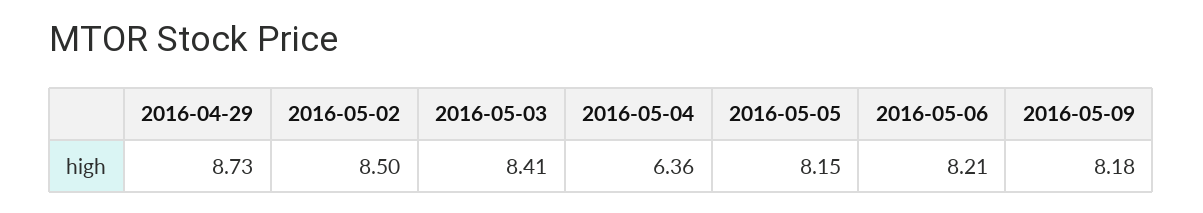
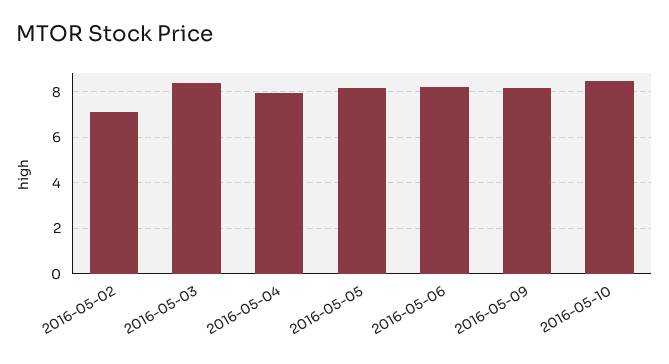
2016-04-29: 8.73 -> none
2016-05-02: 8.5 -> 7
2016-05-04: 6.36 -> 8
2016-05-10: none -> 8.5

